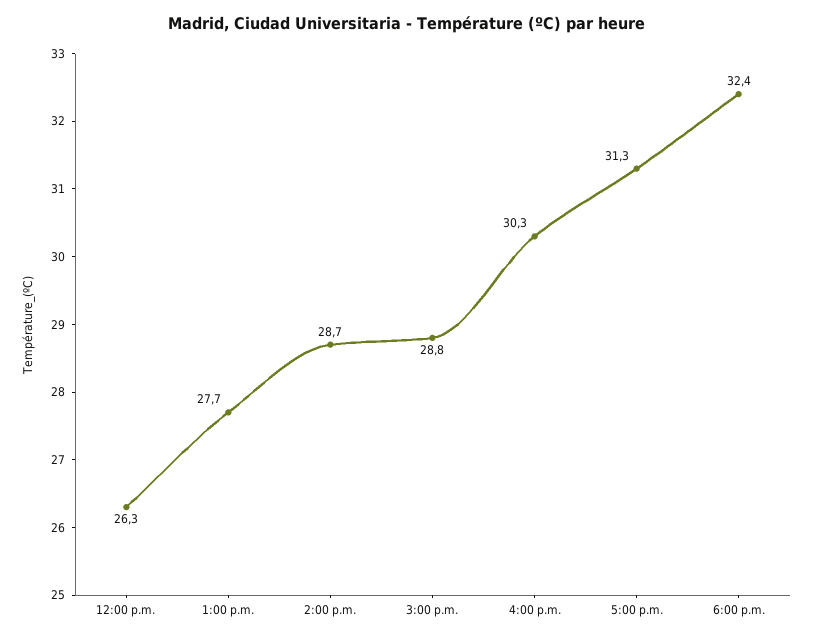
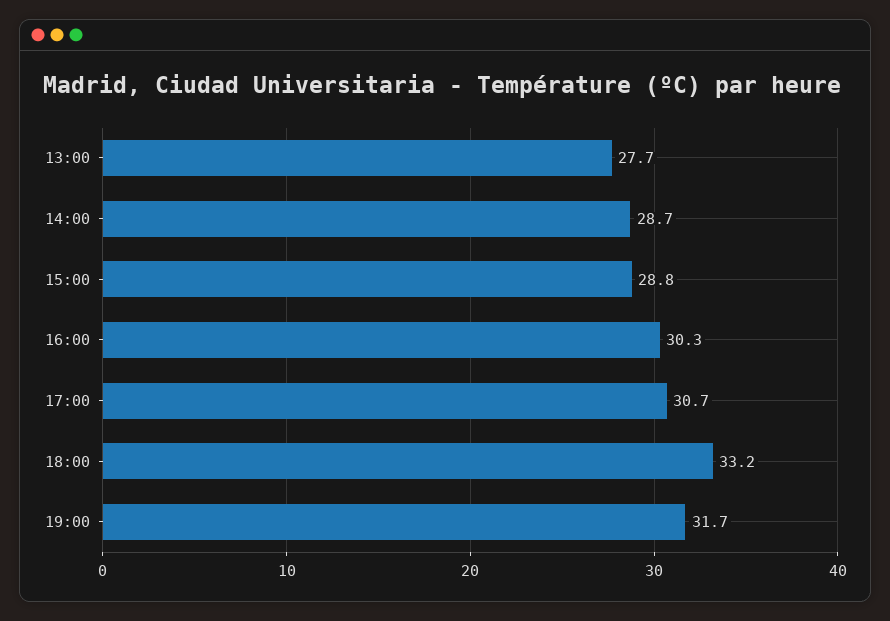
12:00 p.m.: 26.3 -> none
5:00 p.m.: 31.3 -> 30.7
6:00 p.m.: 32.4 -> 33.2
19:00: none -> 31.7

